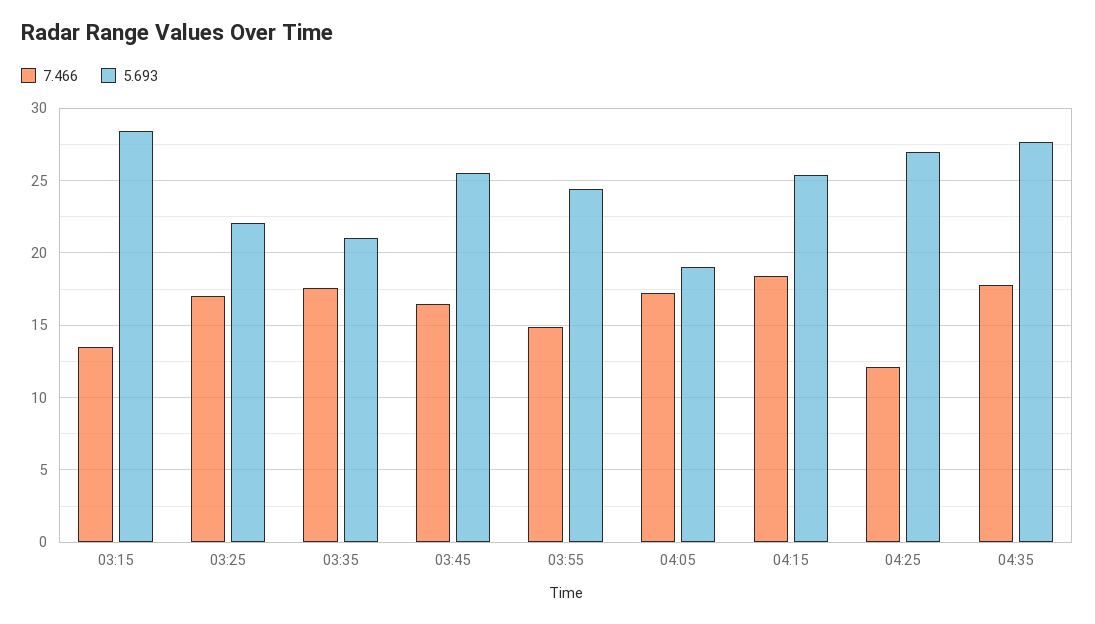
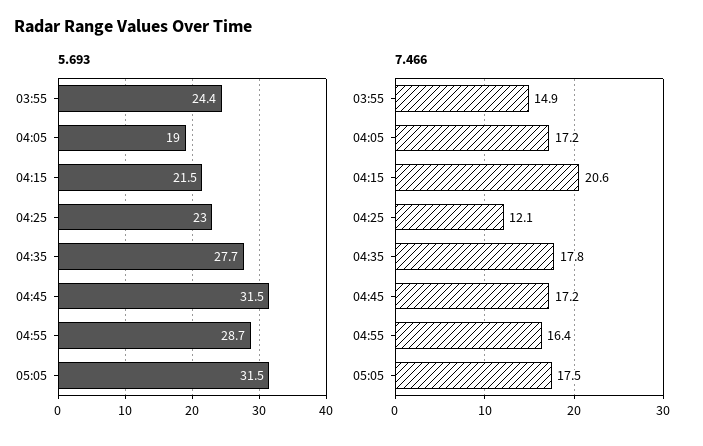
7.466, 03:15: 13.5 -> none
5.693, 03:15: 28.5 -> none
7.466, 03:25: 17 -> none
5.693, 03:25: 22 -> none
7.466, 03:35: 17.5 -> none
5.693, 03:35: 21 -> none
7.466, 03:45: 16.5 -> none
5.693, 03:45: 25.5 -> none
7.466, 04:15: 18.5 -> 20.6
5.693, 04:15: 25.5 -> 21.5
5.693, 04:25: 27 -> 23
5.693, 04:45: none -> 31.5
5.693, 04:55: none -> 28.7
5.693, 05:05: none -> 31.5
7.466, 04:45: none -> 17.2
7.466, 04:55: none -> 16.4
7.466, 05:05: none -> 17.5

